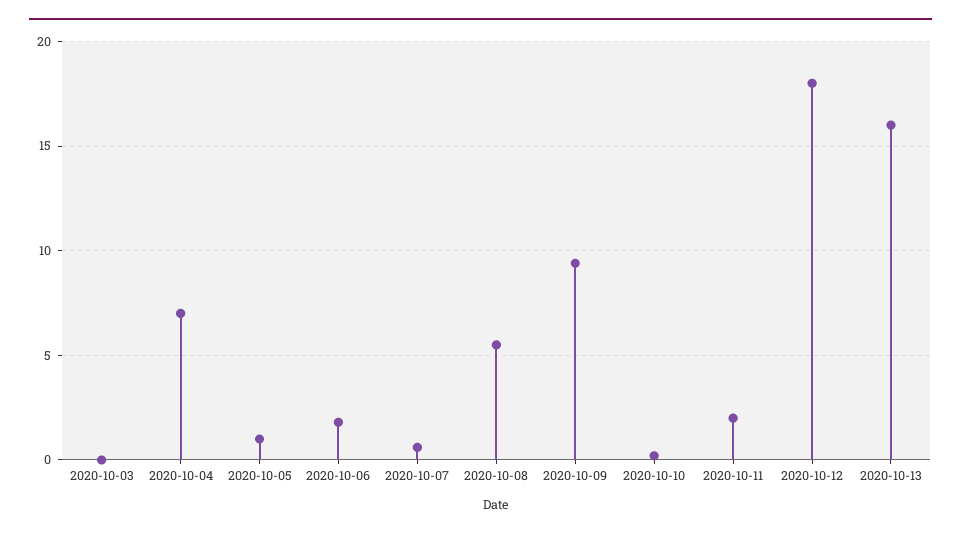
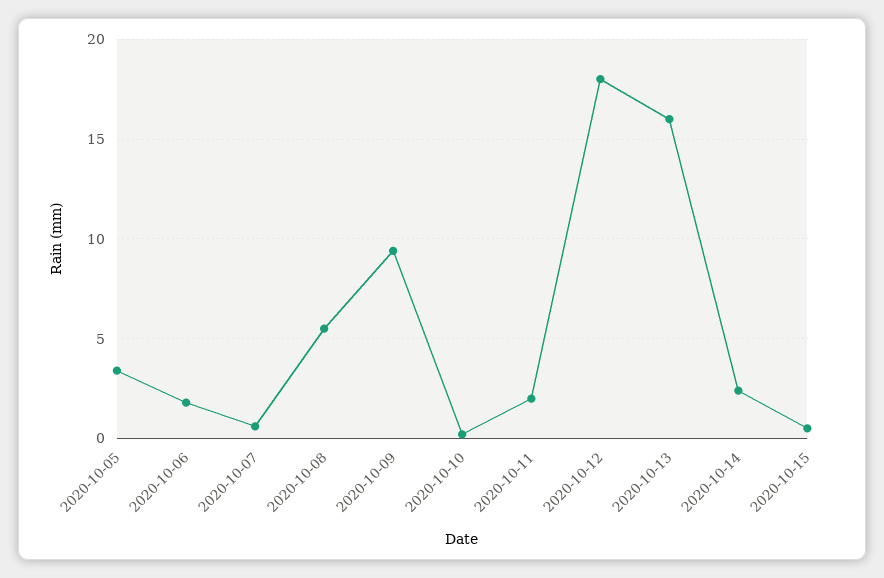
2020-10-03: 0 -> none
2020-10-04: 7 -> none
2020-10-05: 1 -> 3.5
2020-10-14: none -> 2.5
2020-10-15: none -> 0.5

